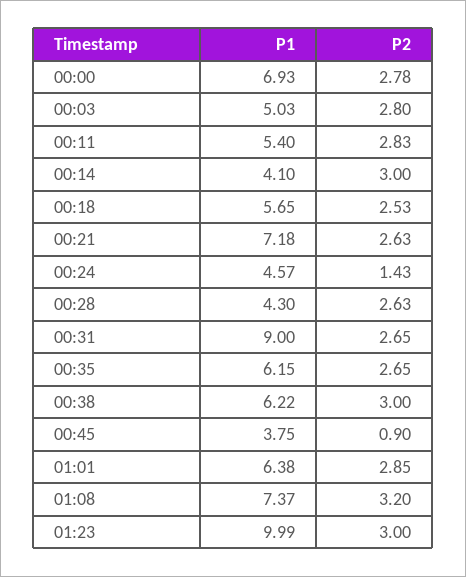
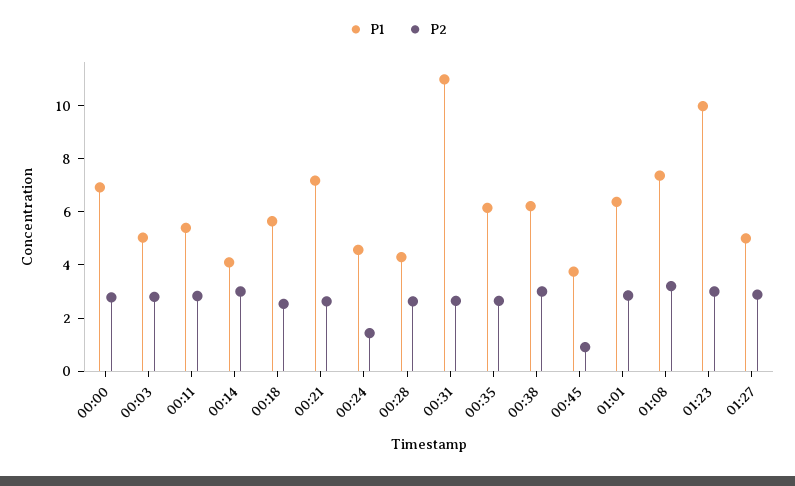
P1, 00:31: 9 -> 11
P1, 01:27: none -> 5
P2, 01:27: none -> 3

